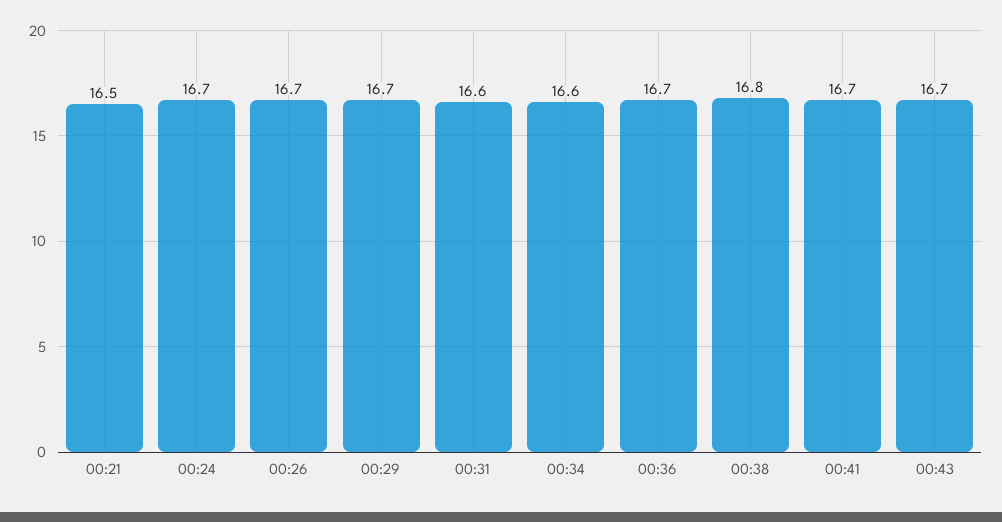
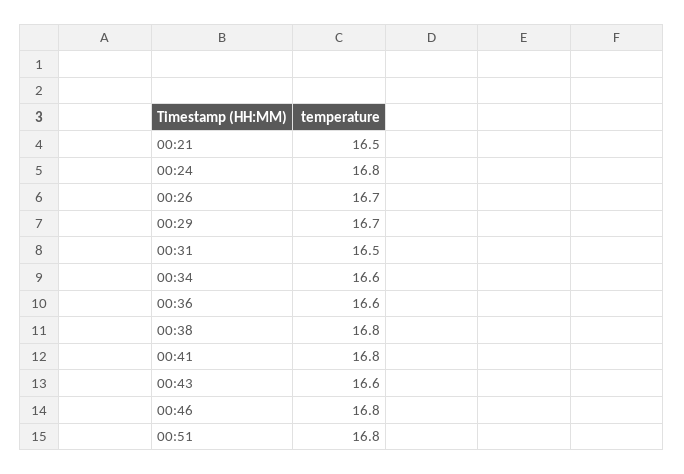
00:24: 16.7 -> 16.8
00:31: 16.6 -> 16.5
00:36: 16.7 -> 16.6
00:41: 16.7 -> 16.8
00:43: 16.7 -> 16.6
00:46: none -> 16.8
00:51: none -> 16.8

